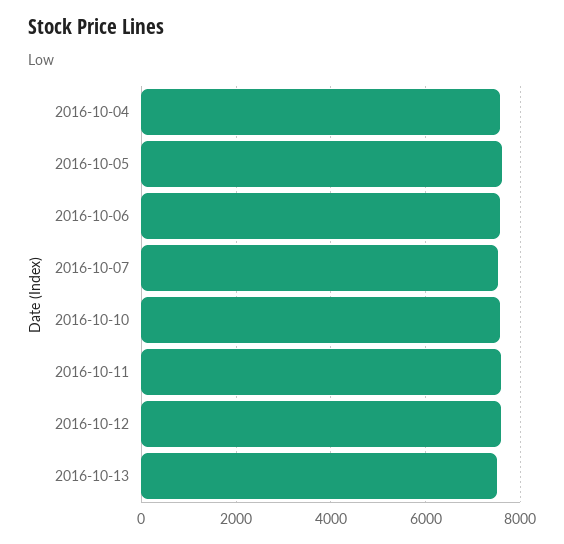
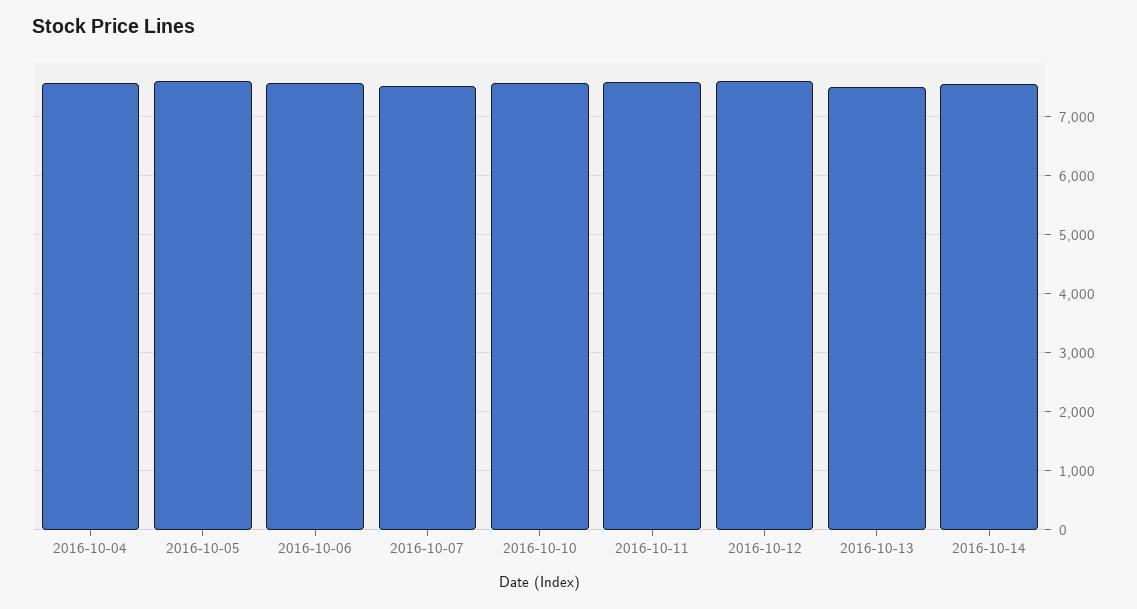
2016-10-14: none -> 7600

